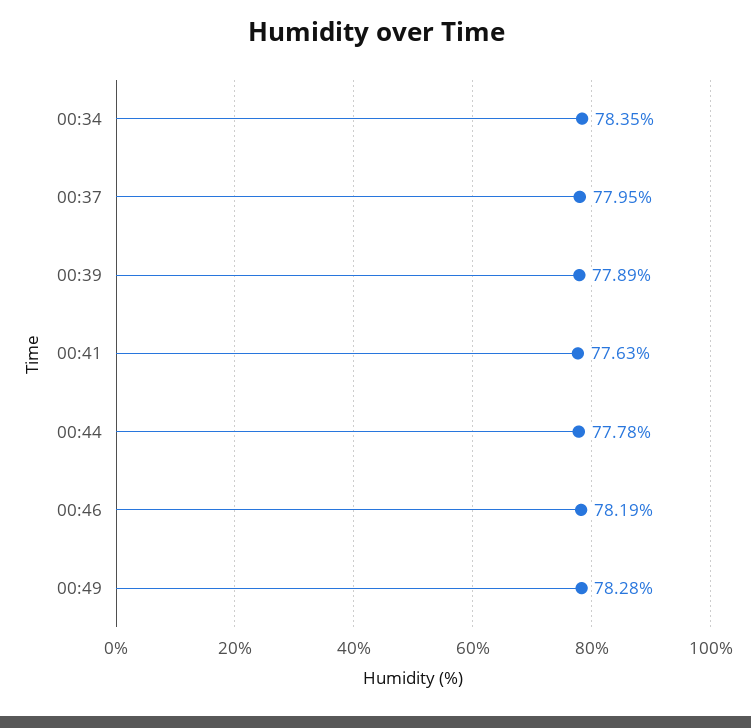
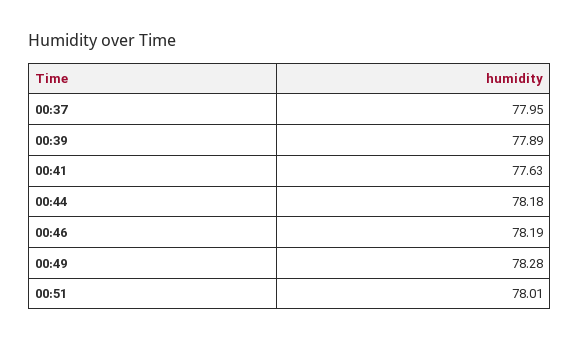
00:34: 78.35 -> none
00:44: 77.78 -> 78.18
00:51: none -> 78.01

